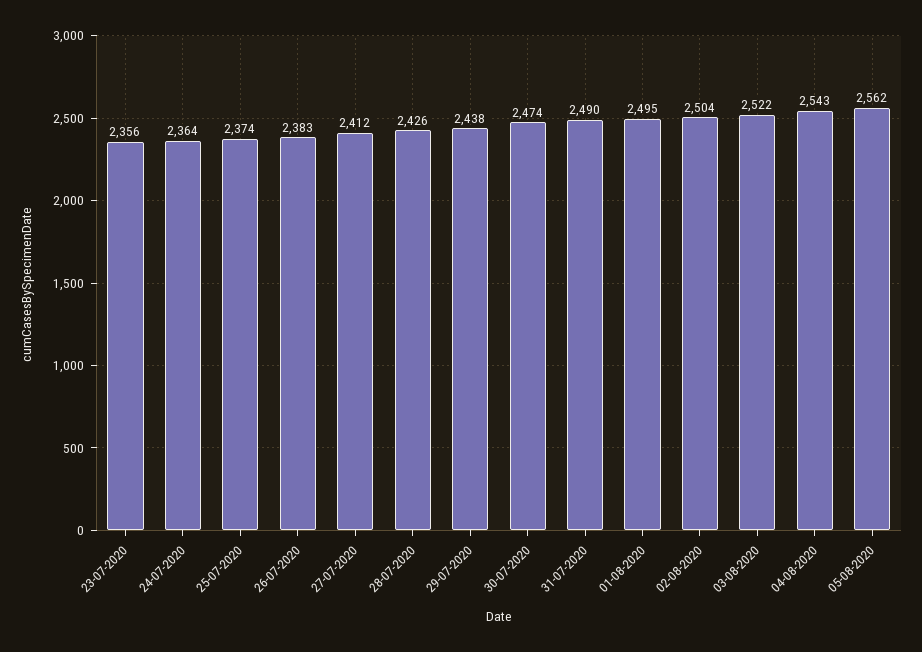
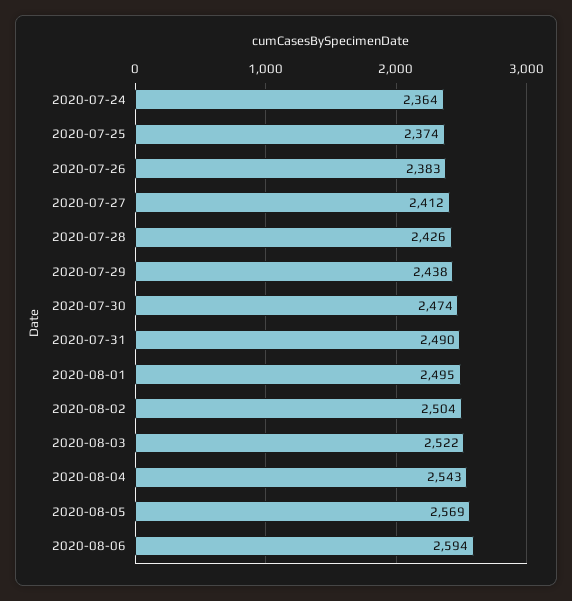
23-07-2020: 2356 -> none
05-08-2020: 2562 -> 2569
2020-08-06: none -> 2594

